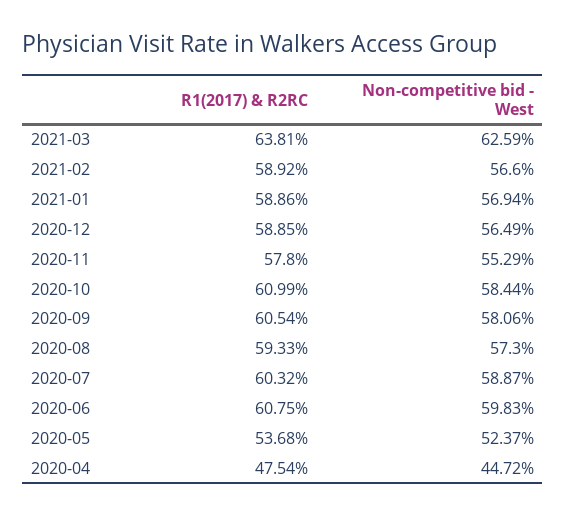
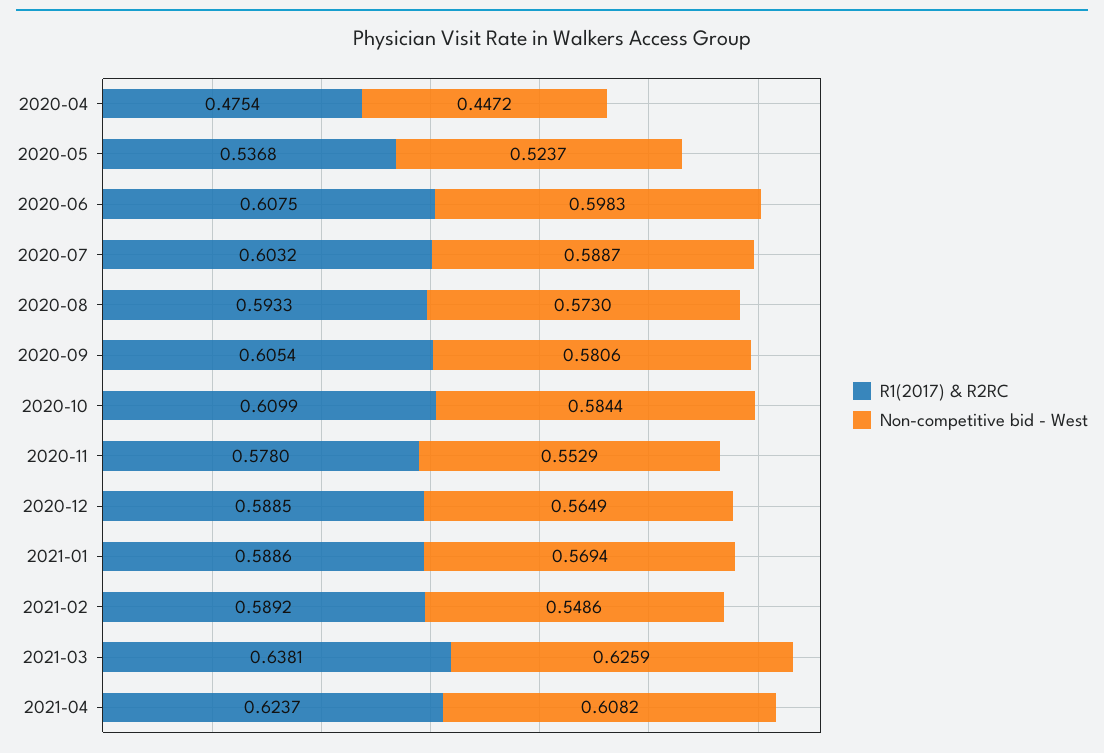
Non-competitive bid - West, 2021-02: 0.566 -> 0.5486
R1(2017) & R2RC, 2021-04: none -> 0.6237
Non-competitive bid - West, 2021-04: none -> 0.6082

